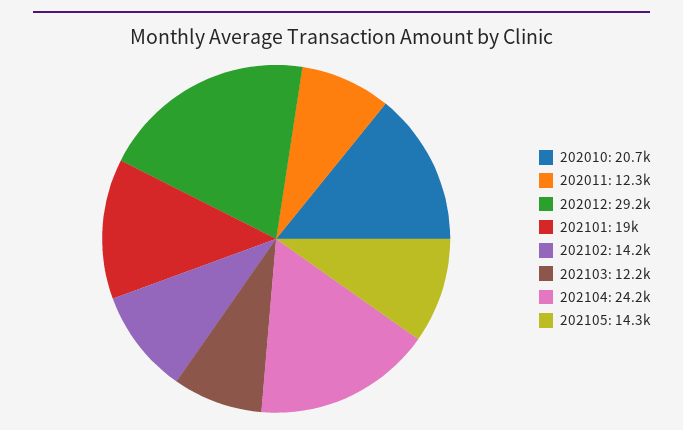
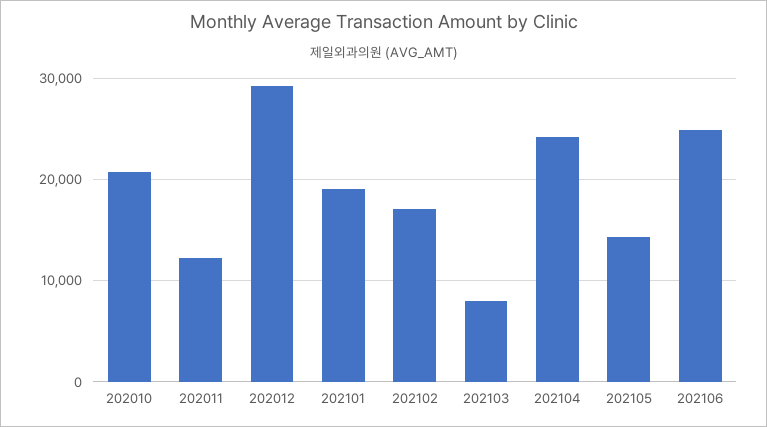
202102: 14200 -> 17000
202103: 12200 -> 8000
202106: none -> 25000

